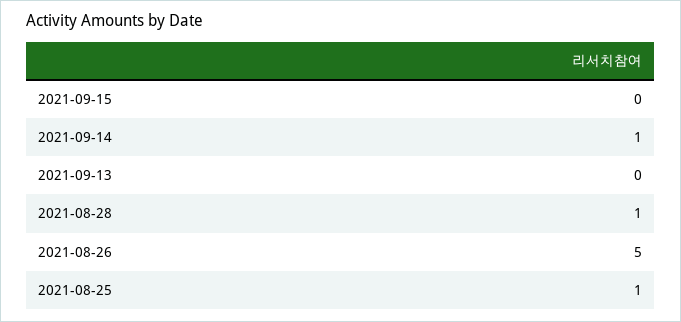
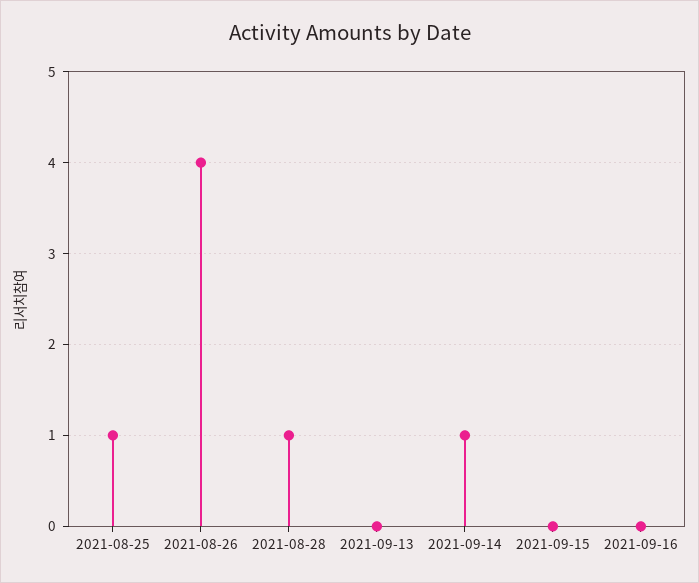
2021-08-26: 5 -> 4
2021-09-16: none -> 0

